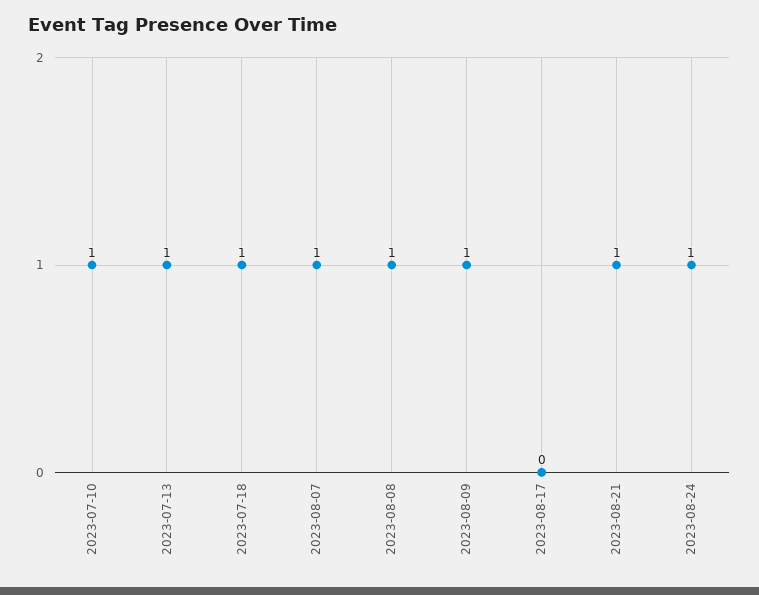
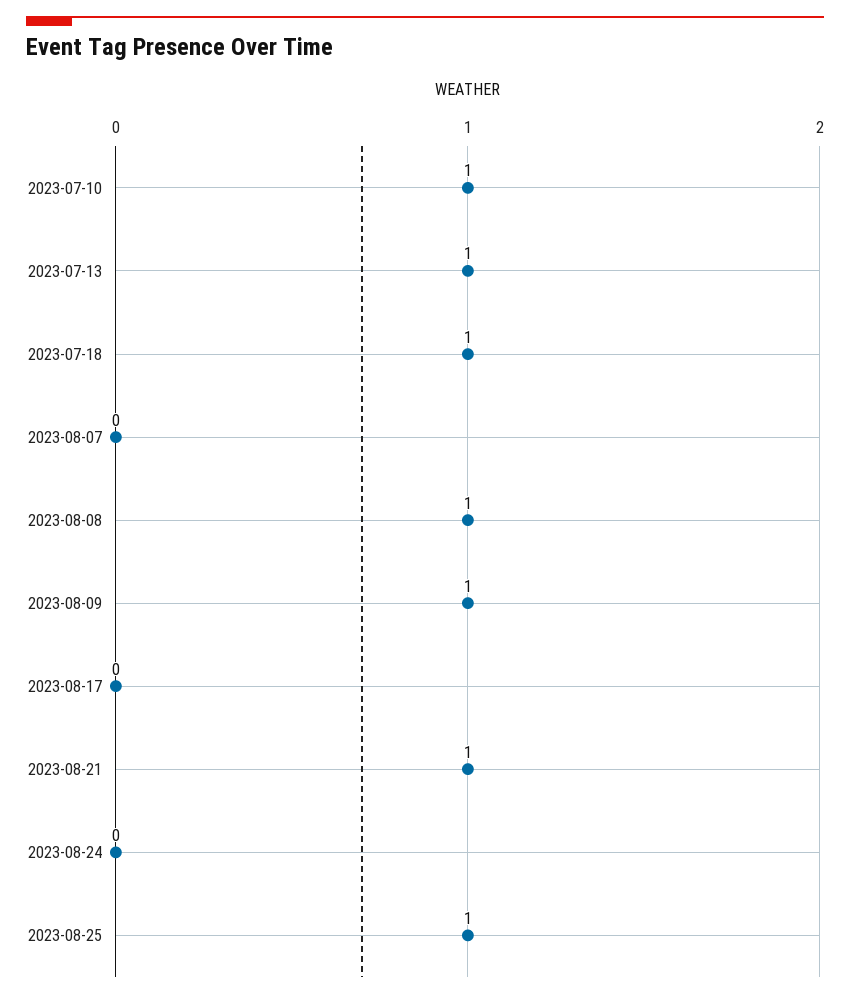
2023-08-07: 1 -> 0
2023-08-24: 1 -> 0
2023-08-25: none -> 1

